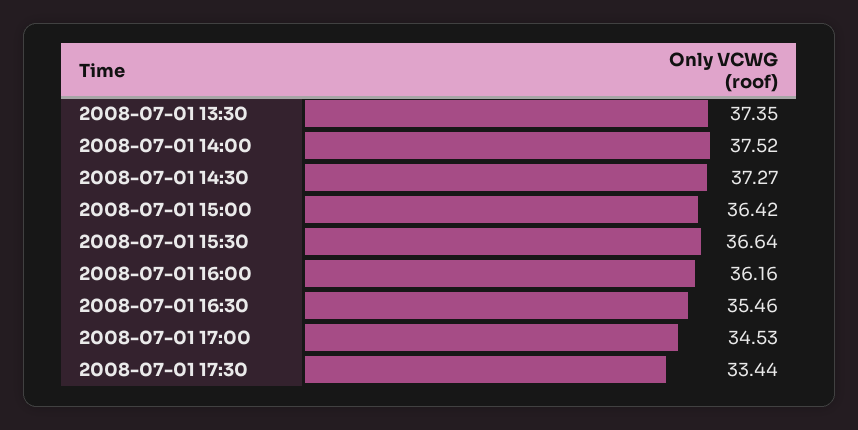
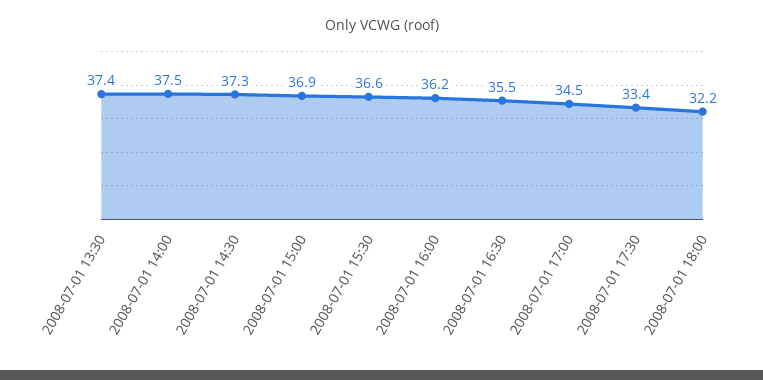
2008-07-01 15:00: 36.42 -> 36.9
2008-07-01 18:00: none -> 32.2

